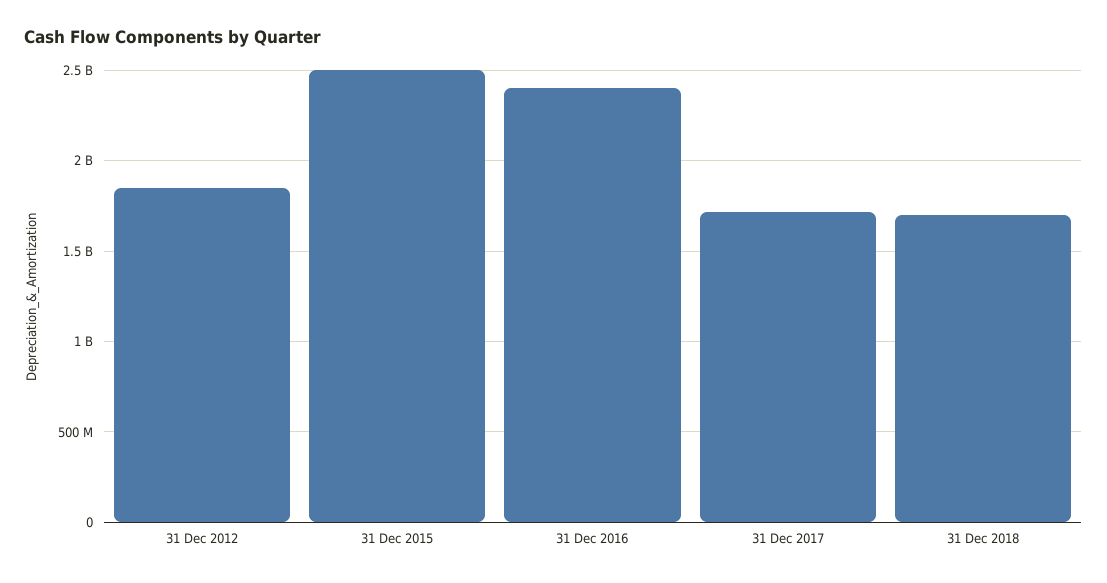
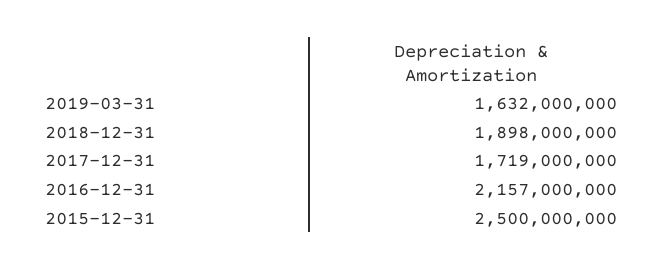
31 Dec 2012: 1850000000 -> none
31 Dec 2016: 2400000000 -> 2157000000
31 Dec 2018: 1700000000 -> 1898000000
2019-03-31: none -> 1632000000

